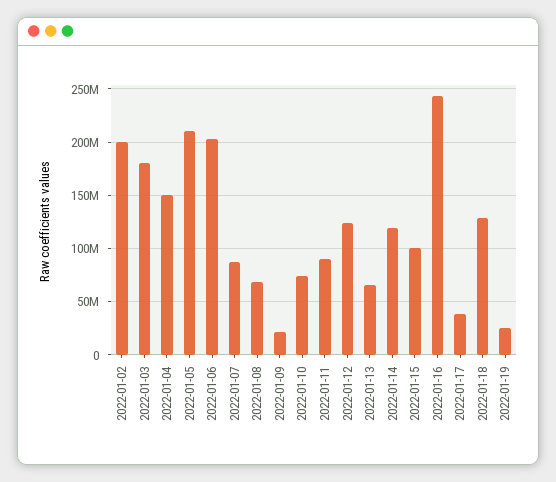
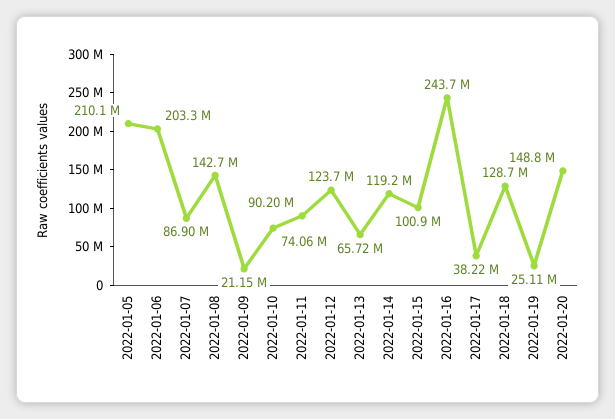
2022-01-02: 200000000 -> none
2022-01-03: 180000000 -> none
2022-01-04: 150000000 -> none
2022-01-08: 70000000 -> 142700000
2022-01-20: none -> 148800000

